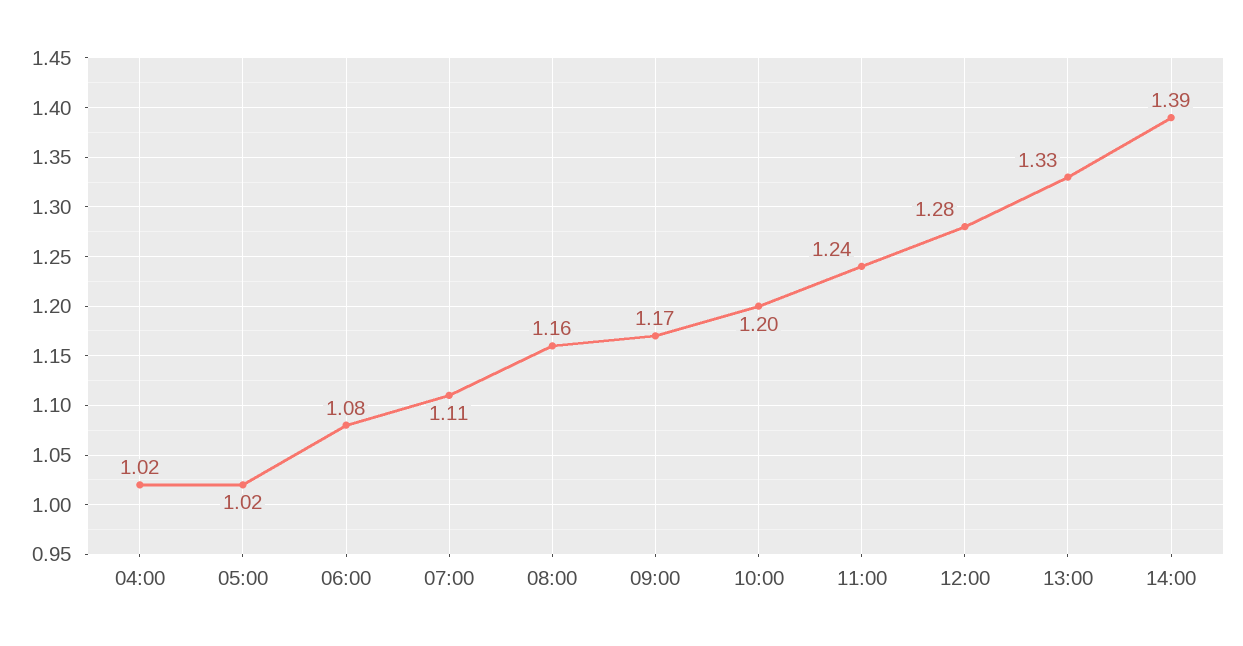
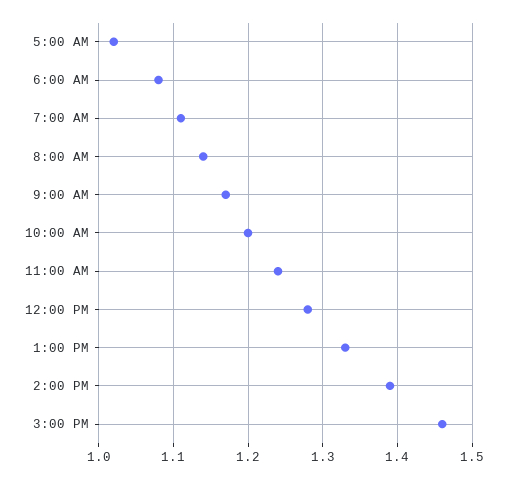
04:00: 1.02 -> none
08:00: 1.16 -> 1.14
3:00 PM: none -> 1.46

